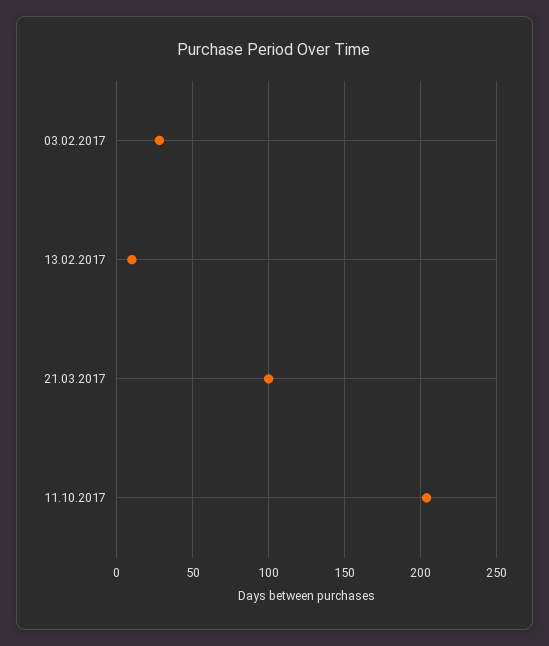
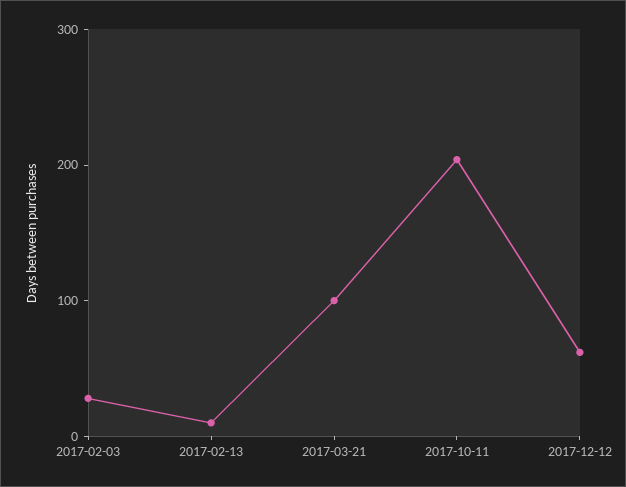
2017-12-12: none -> 60

